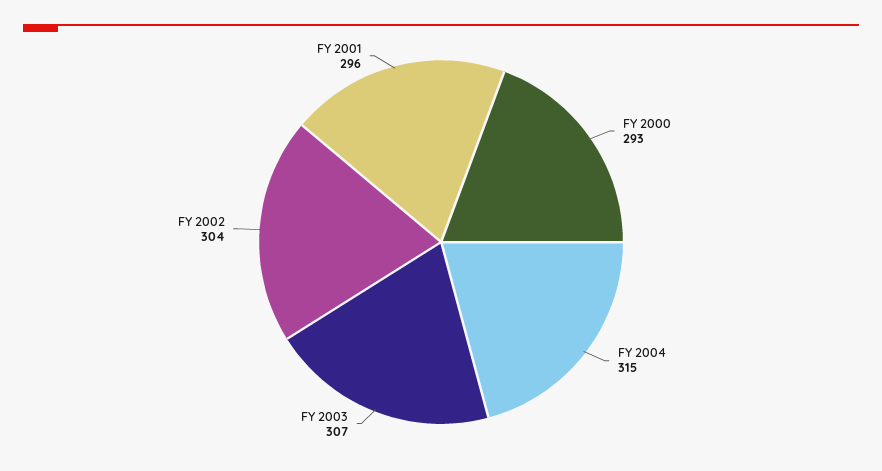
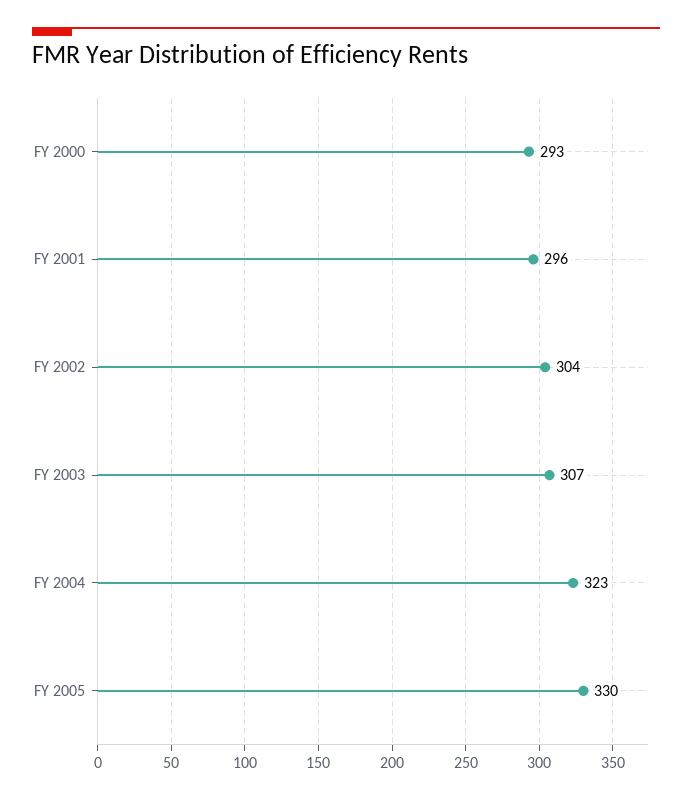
FY 2004: 315 -> 323
FY 2005: none -> 330

